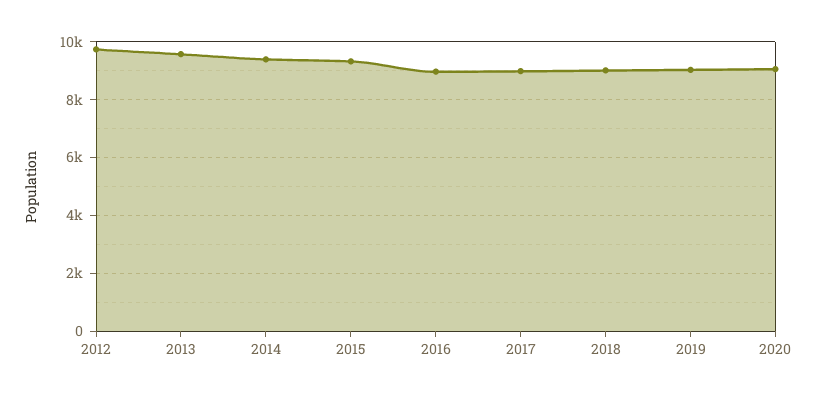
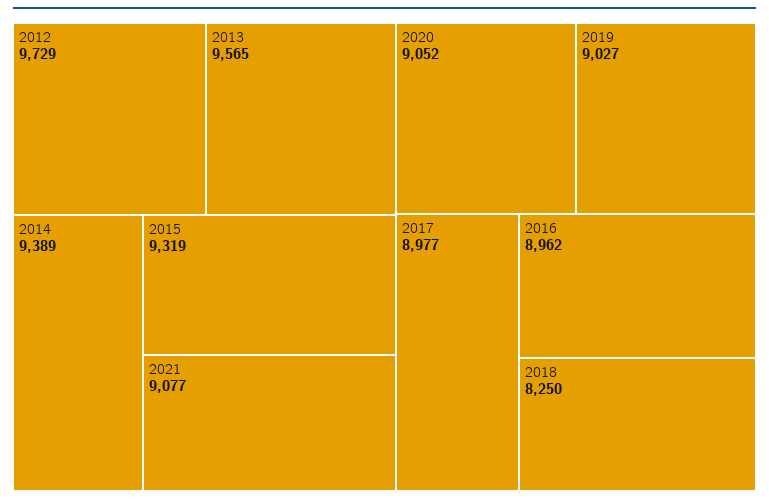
2018: 9000 -> 8250
2021: none -> 9077

